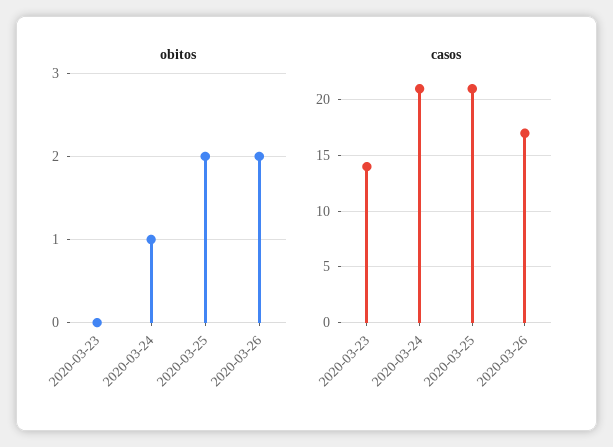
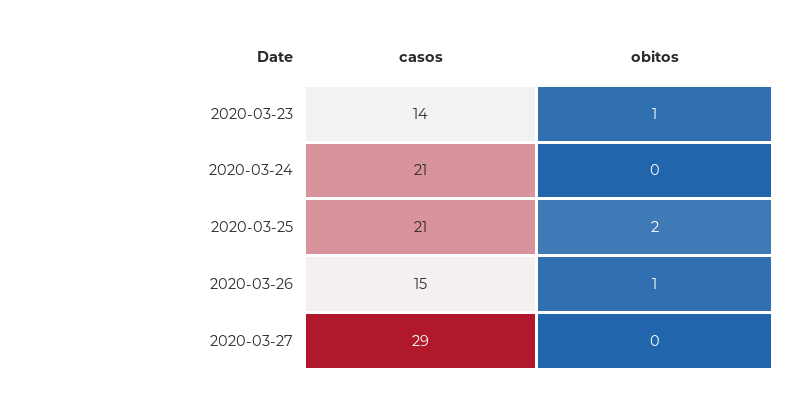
obitos, 2020-03-23: 0 -> 1
obitos, 2020-03-24: 1 -> 0
obitos, 2020-03-26: 2 -> 1
casos, 2020-03-26: 17 -> 15
casos, 2020-03-27: none -> 29
obitos, 2020-03-27: none -> 0

